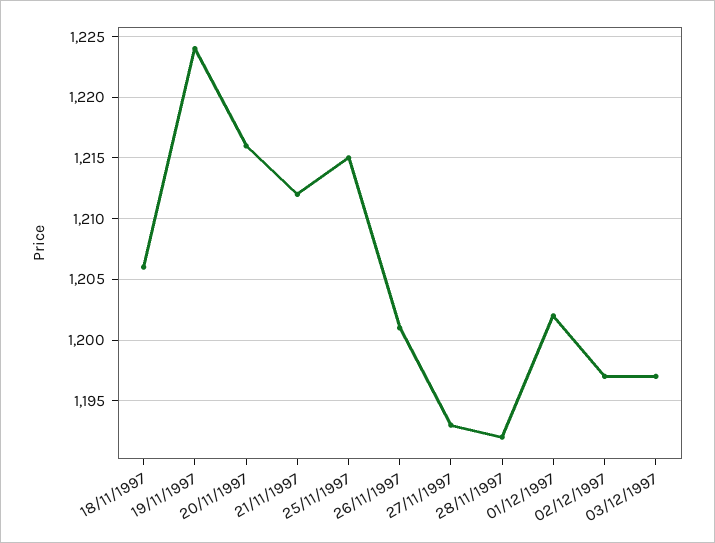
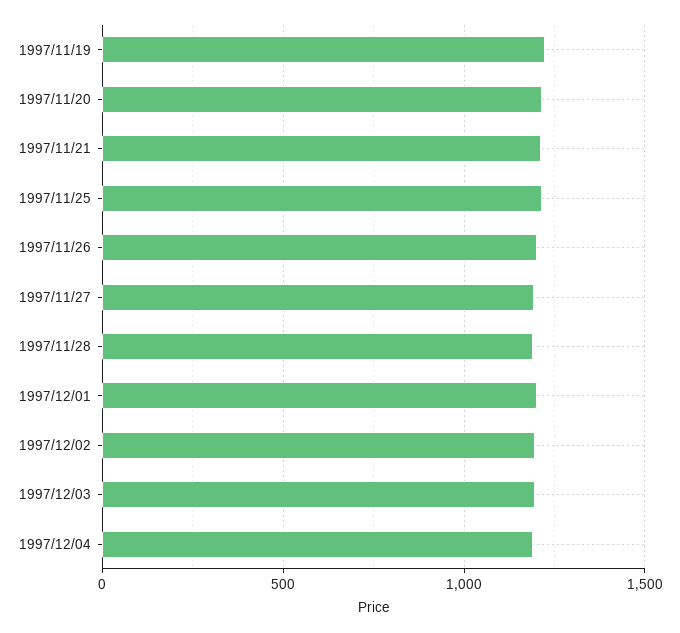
18/11/1997: 1206 -> none
1997/12/04: none -> 1200

